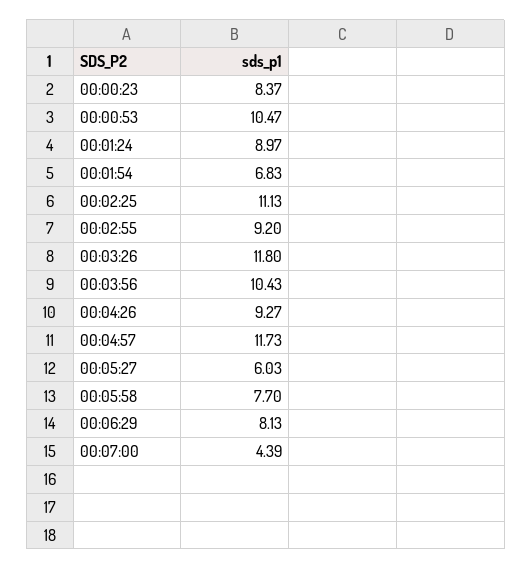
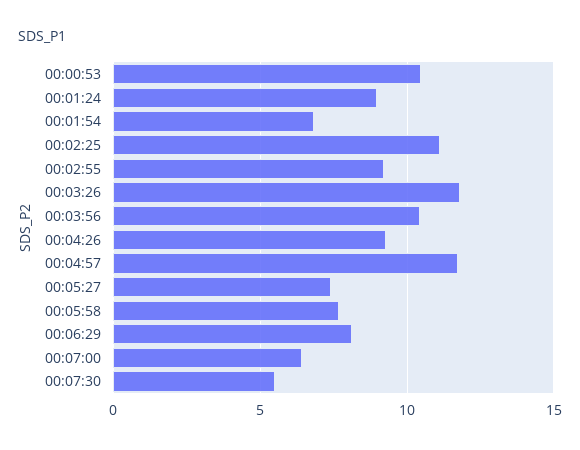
00:00:23: 8.37 -> none
00:05:27: 6.03 -> 7.5
00:07:00: 4.39 -> 6.5
00:07:30: none -> 5.5

